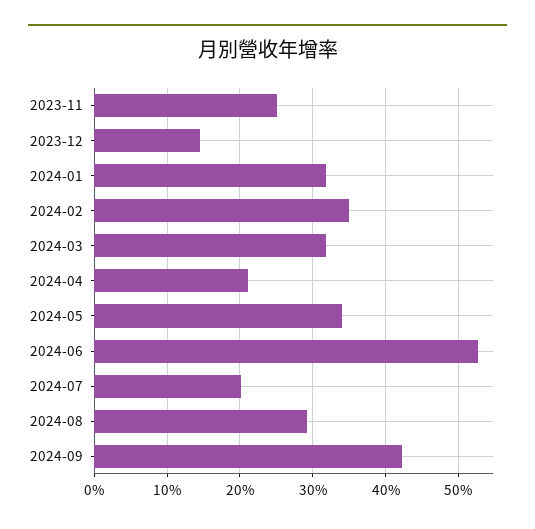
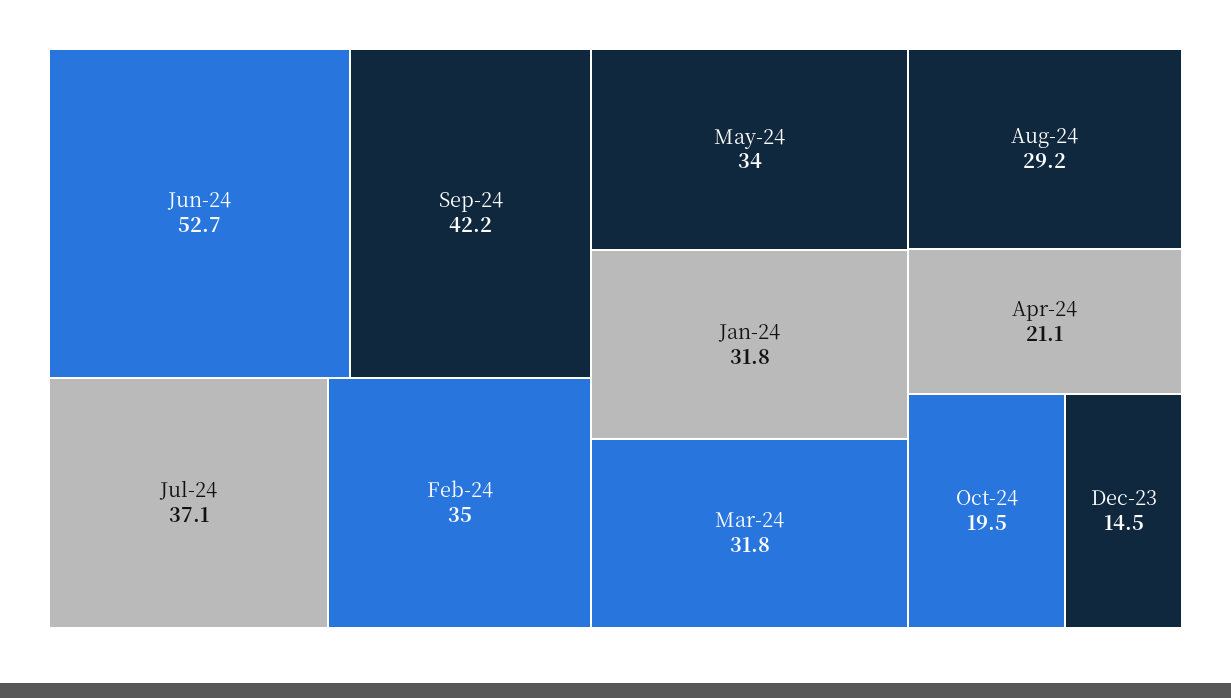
2023-11: 25 -> none
2024-07: 20 -> 37.1
Oct-24: none -> 19.5

